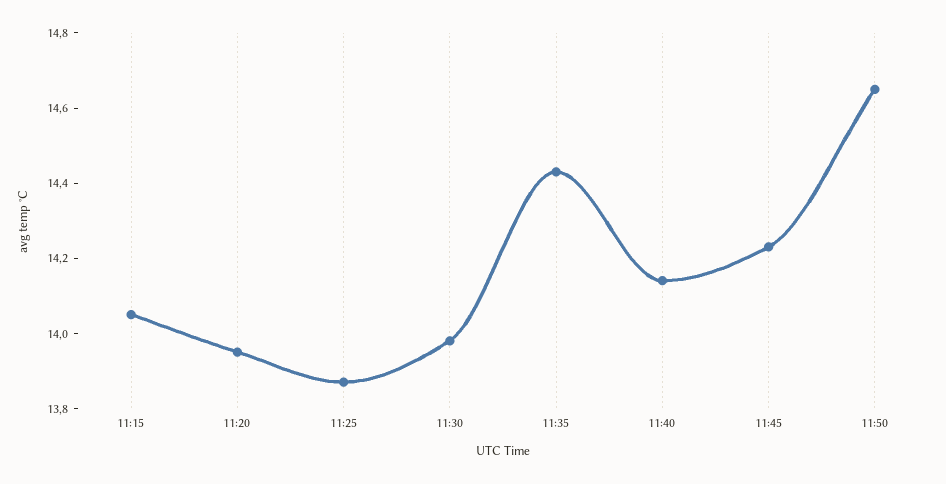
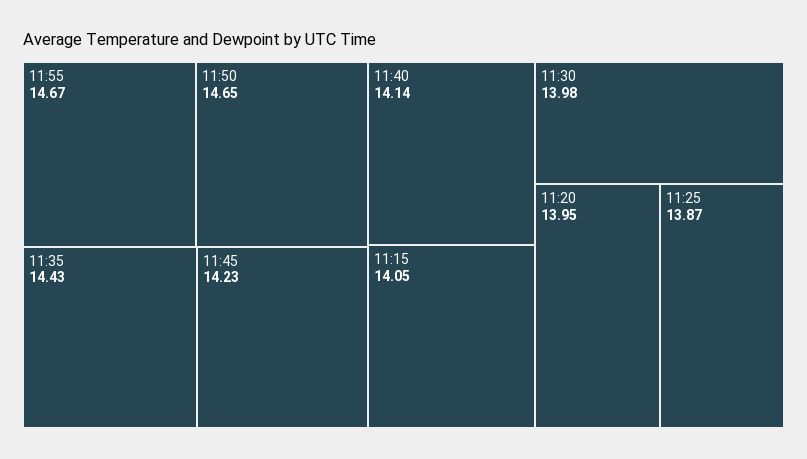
11:55: none -> 14.67

